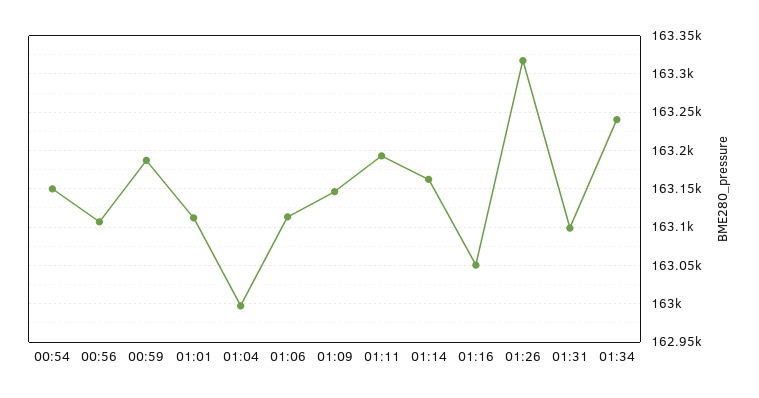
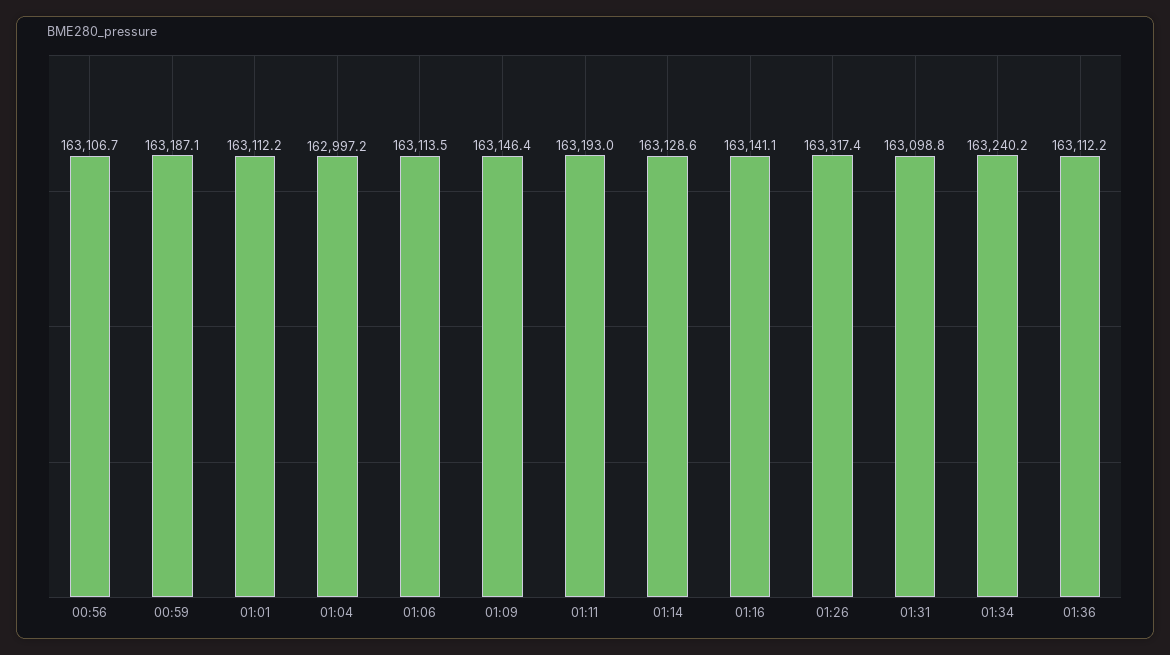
00:54: 163150 -> none
01:14: 163160 -> 163128.6
01:16: 163050 -> 163141.1
01:36: none -> 163112.2

